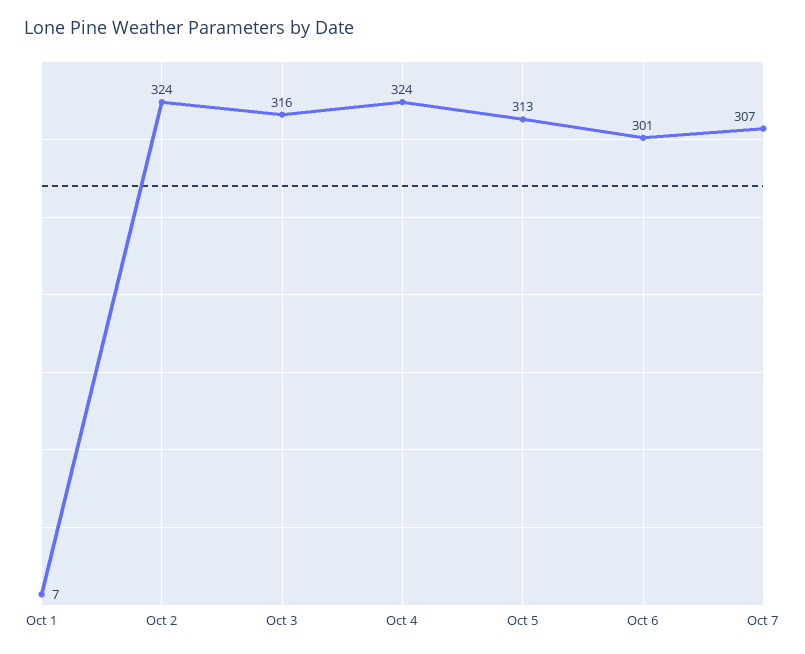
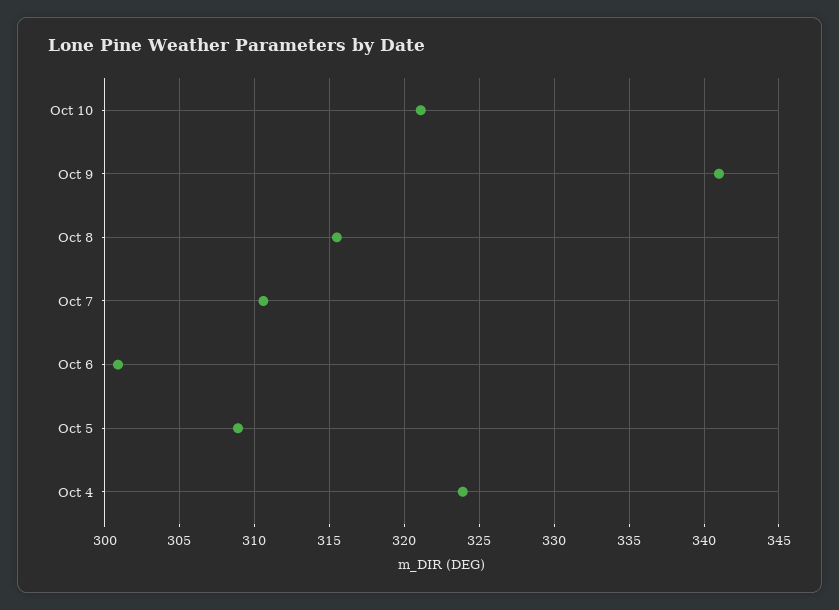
Oct 1: 7 -> none
Oct 2: 324 -> none
Oct 3: 316 -> none
Oct 5: 313 -> 309
Oct 7: 307 -> 310.5
Oct 10: none -> 321
Oct 9: none -> 341
Oct 8: none -> 315.5

